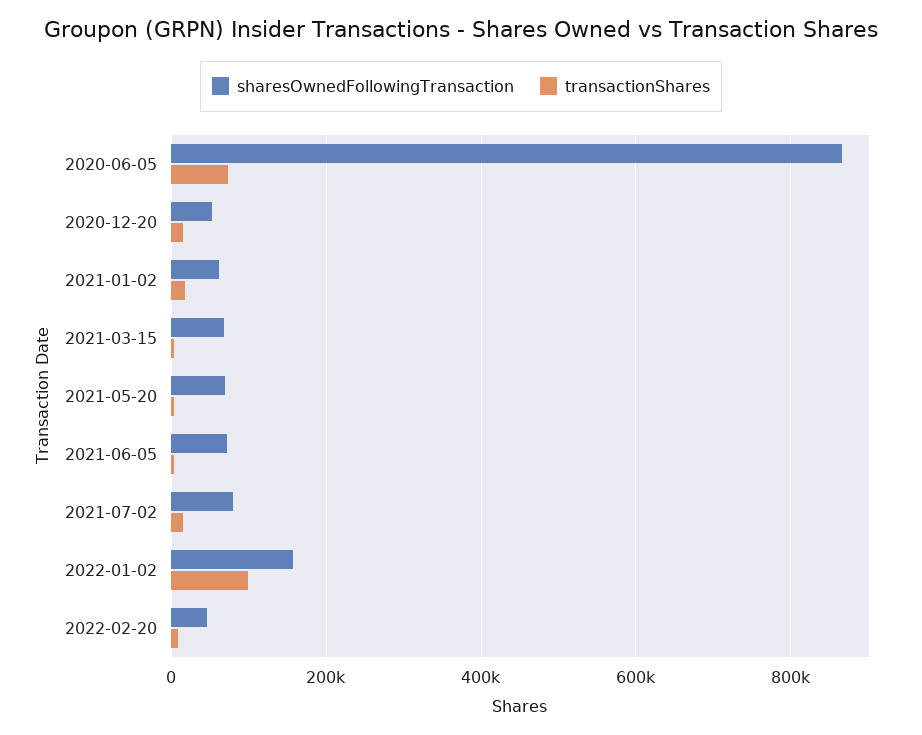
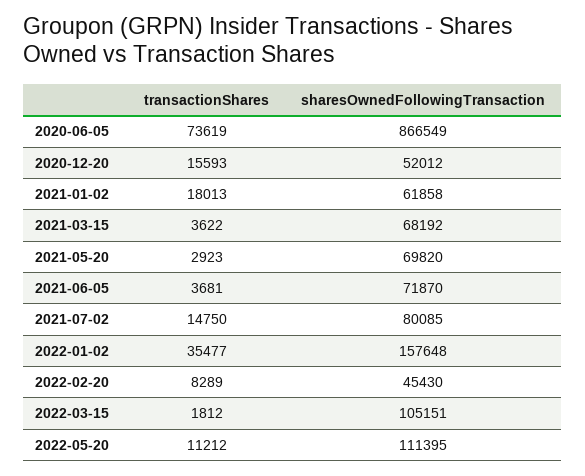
transactionShares, 2022-01-02: 100000 -> 35477
transactionShares, 2022-03-15: none -> 1812
sharesOwnedFollowingTransaction, 2022-03-15: none -> 105151
transactionShares, 2022-05-20: none -> 11212
sharesOwnedFollowingTransaction, 2022-05-20: none -> 111395

